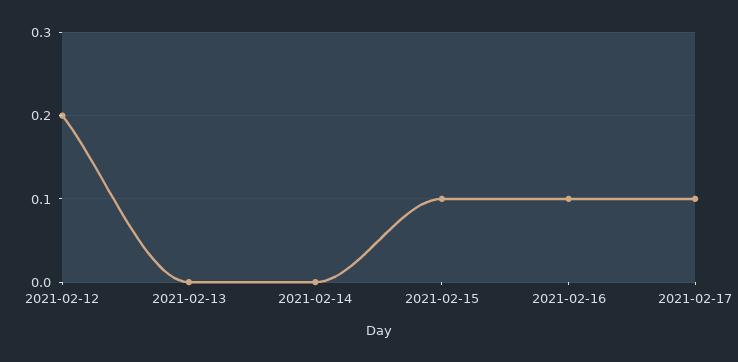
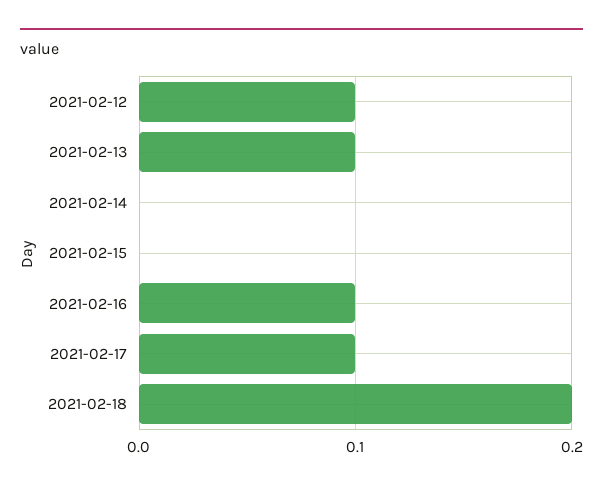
2021-02-12: 0.2 -> 0.1
2021-02-13: 0 -> 0.1
2021-02-15: 0.1 -> 0
2021-02-18: none -> 0.2

